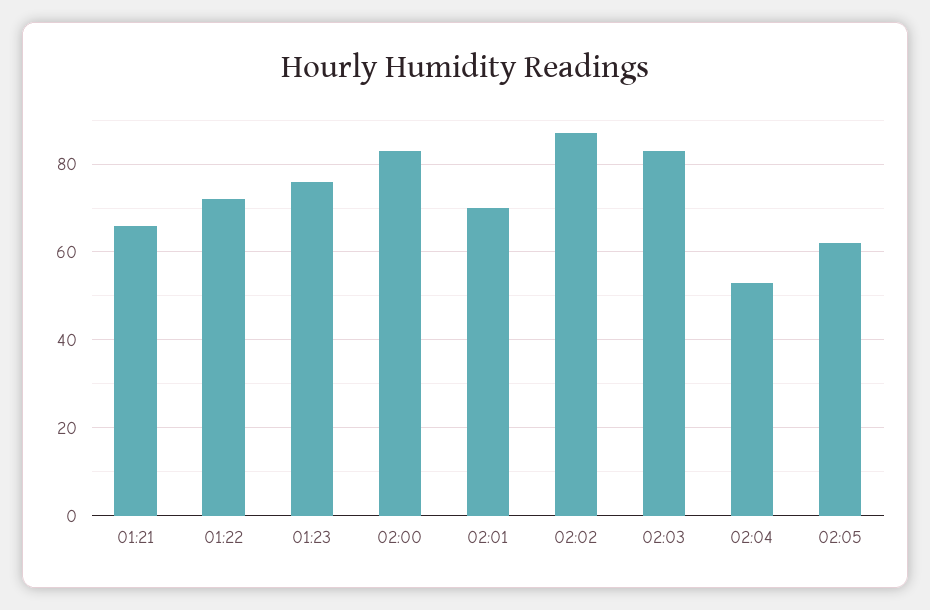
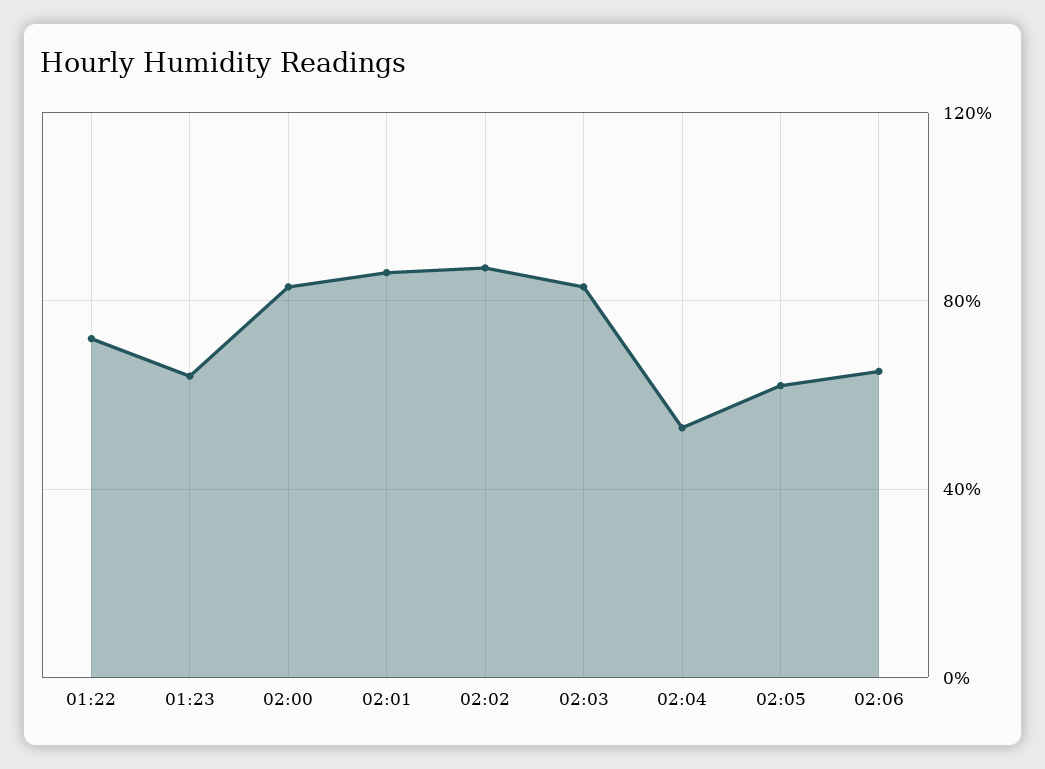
01:21: 65 -> none
01:23: 75 -> 65
02:01: 70 -> 85
02:06: none -> 65

